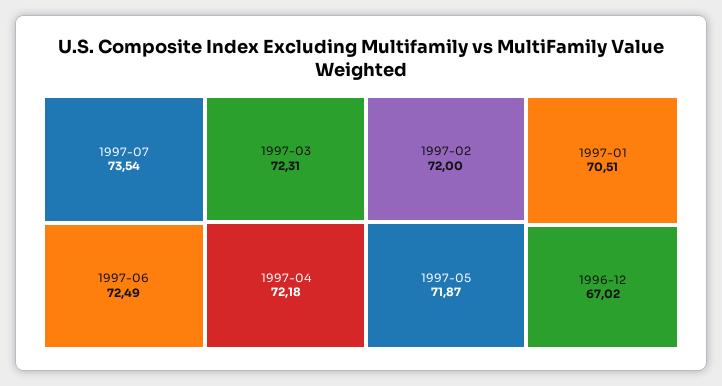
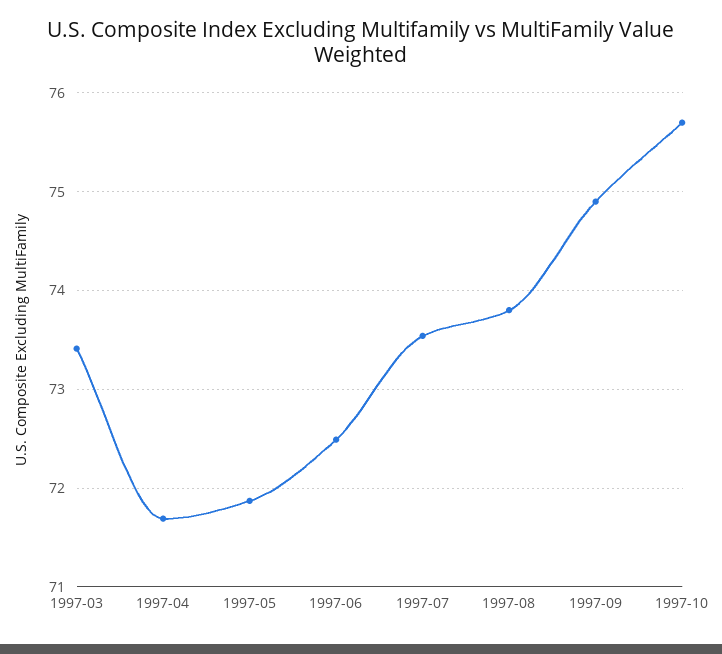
1997-03: 72.31 -> 73.4
1997-04: 72.18 -> 71.7
1997-02: 72 -> none
1997-01: 70.51 -> none
1996-12: 67.02 -> none
1997-08: none -> 73.8
1997-09: none -> 74.9
1997-10: none -> 75.7

